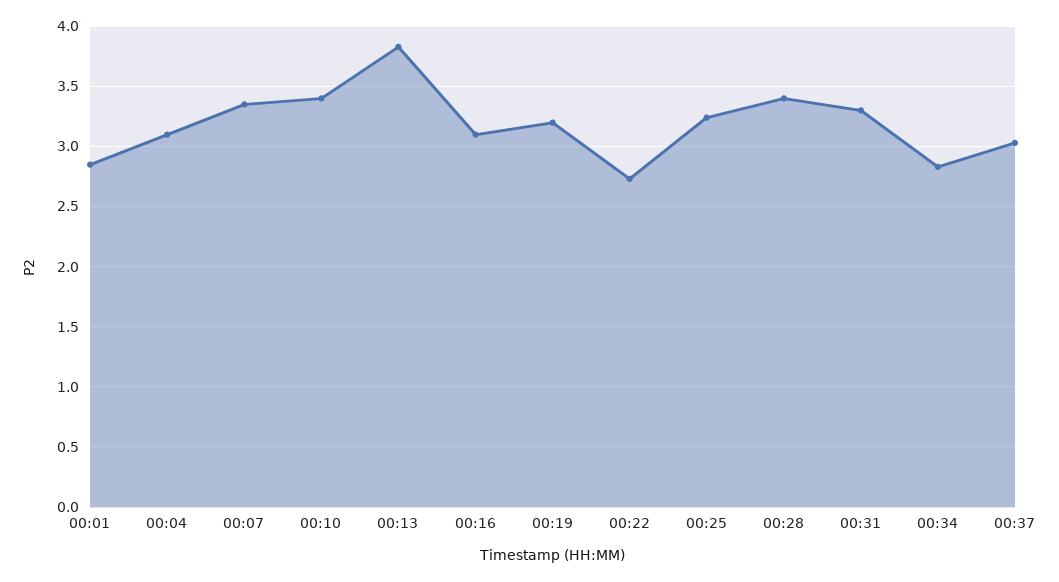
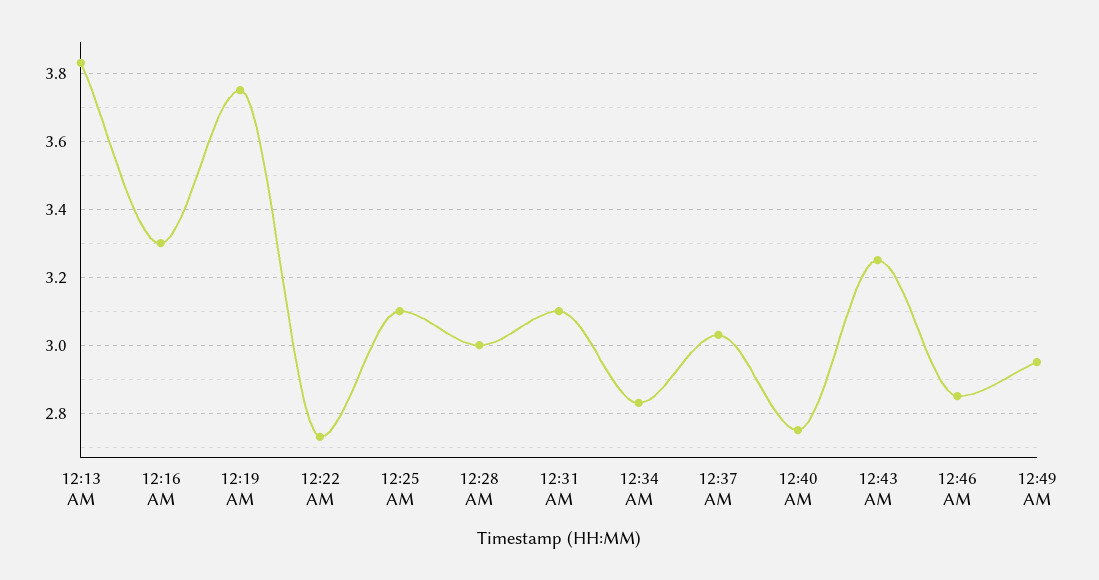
00:01: 2.85 -> none
00:04: 3.1 -> none
00:07: 3.35 -> none
00:10: 3.4 -> none
00:16: 3.1 -> 3.3
00:19: 3.2 -> 3.75
00:25: 3.25 -> 3.1
00:28: 3.4 -> 3
00:31: 3.3 -> 3.1
12:40 AM: none -> 2.75
12:43 AM: none -> 3.25
12:46 AM: none -> 2.85
12:49 AM: none -> 2.95

